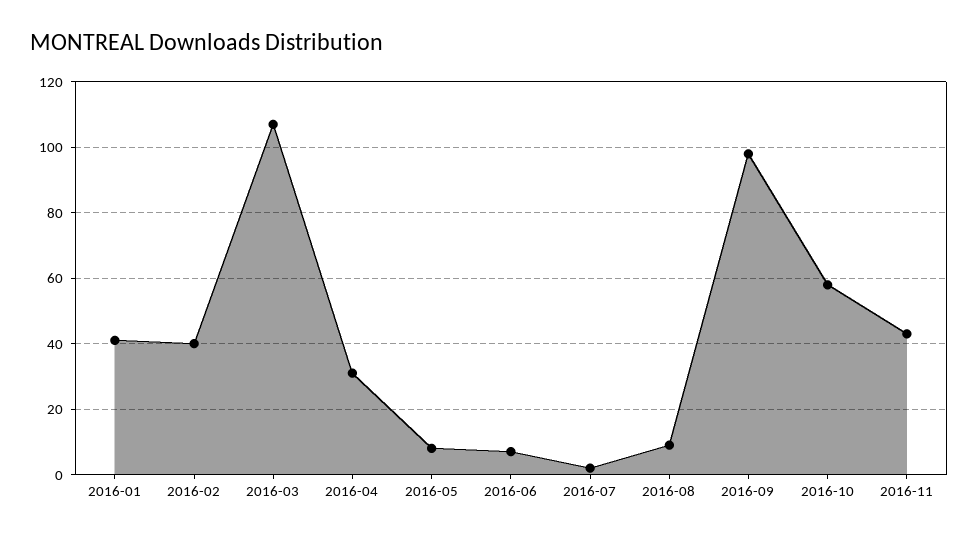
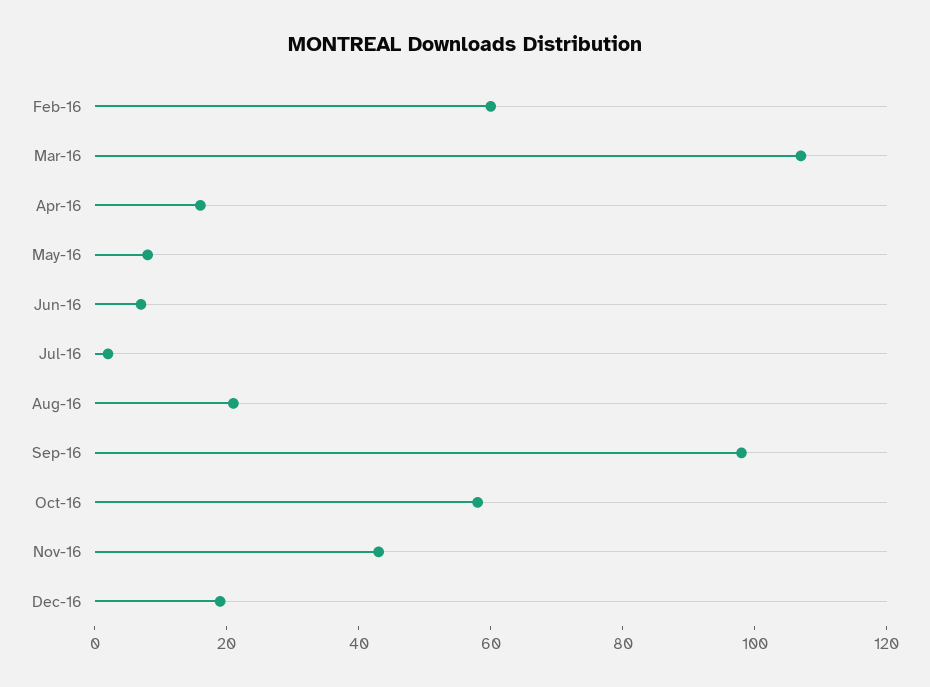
2016-01: 40 -> none
2016-02: 40 -> 60
2016-04: 30 -> 15
2016-08: 10 -> 20
Dec-16: none -> 20

